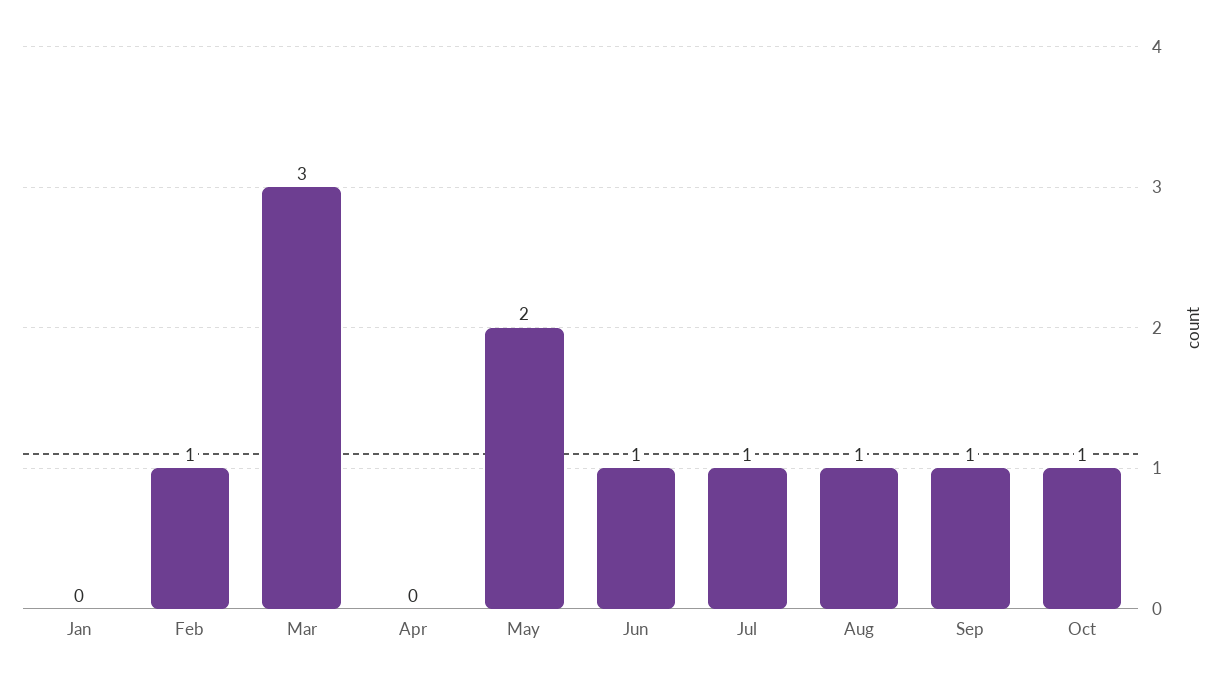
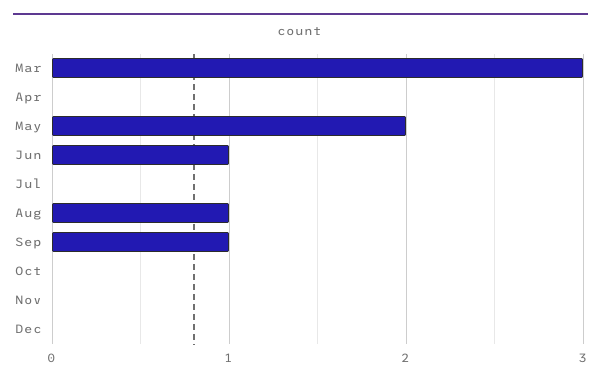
Jan: 0 -> none
Feb: 1 -> none
Jul: 1 -> 0
Oct: 1 -> 0
Nov: none -> 0
Dec: none -> 0

